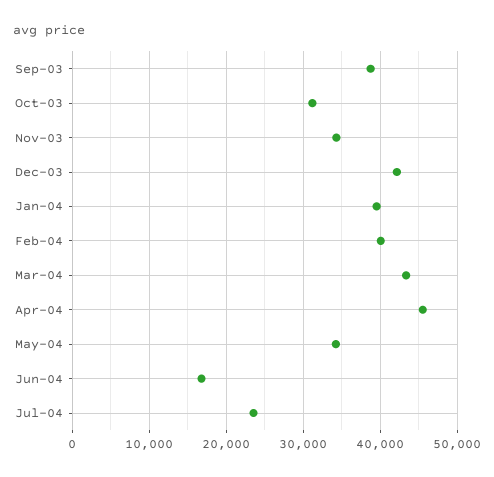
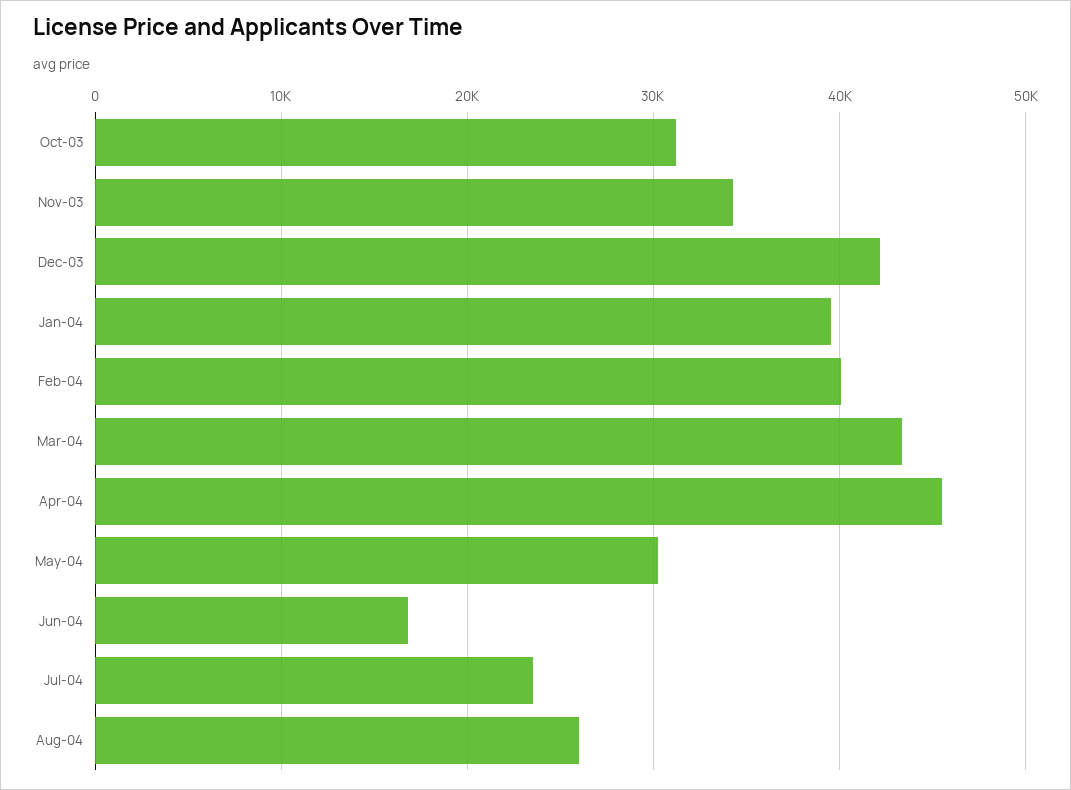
Sep-03: 39000 -> none
May-04: 34000 -> 30000
Aug-04: none -> 26000

